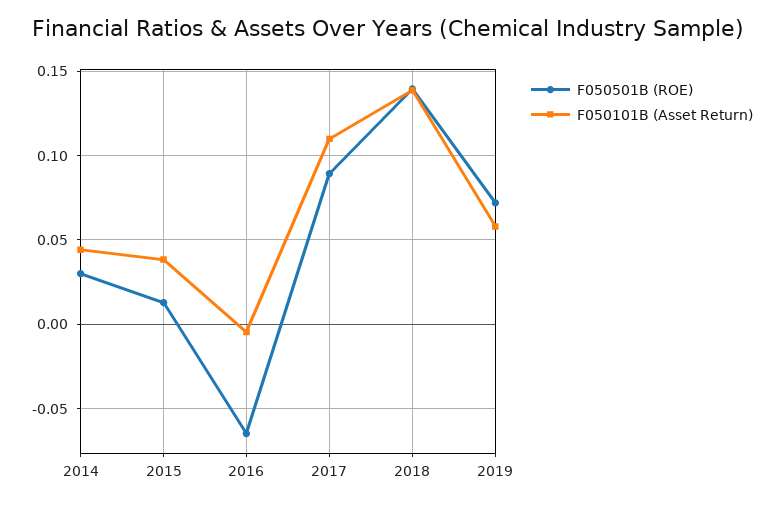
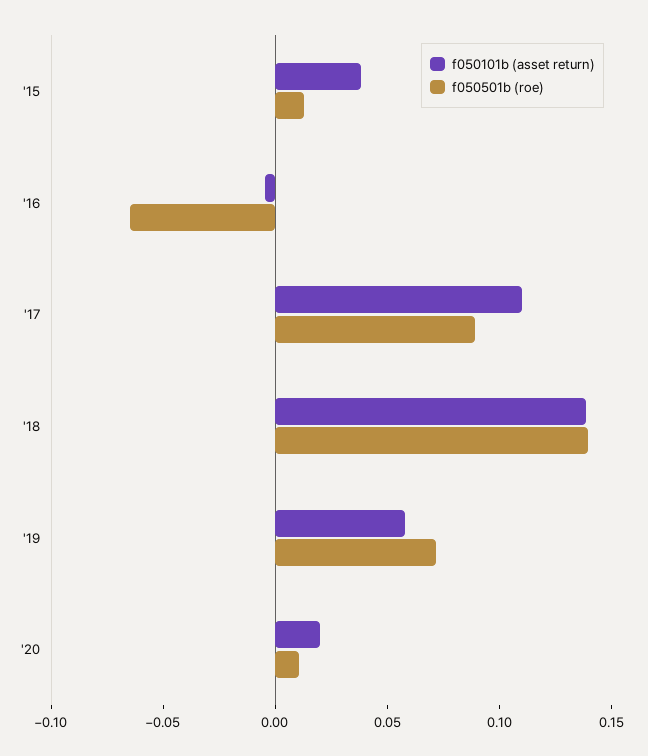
F050501B (ROE), 2014: 0.03 -> none
F050101B (Asset Return), 2014: 0.045 -> none
F050101B (Asset Return), '20: none -> 0.02
F050501B (ROE), '20: none -> 0.01

